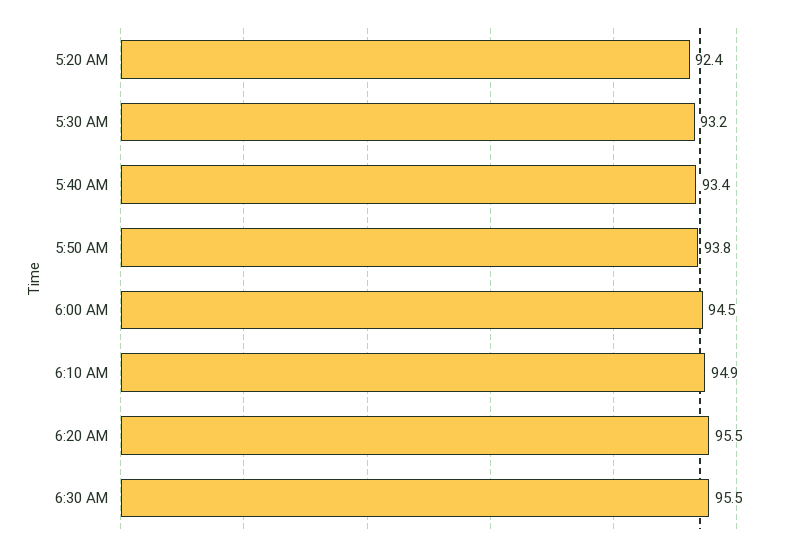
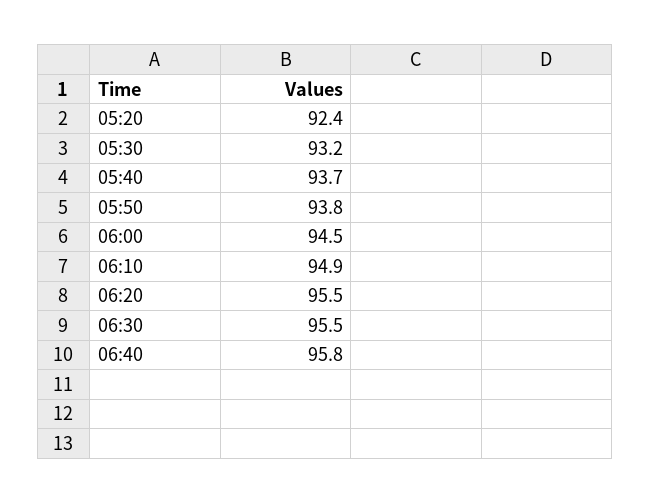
5:40 AM: 93.4 -> 93.7
06:40: none -> 95.8

